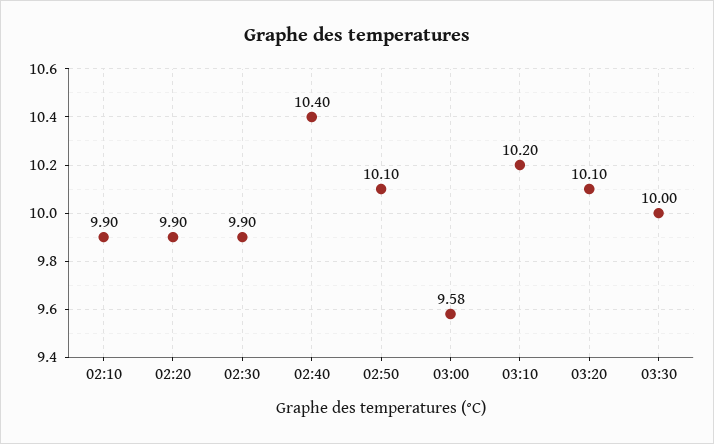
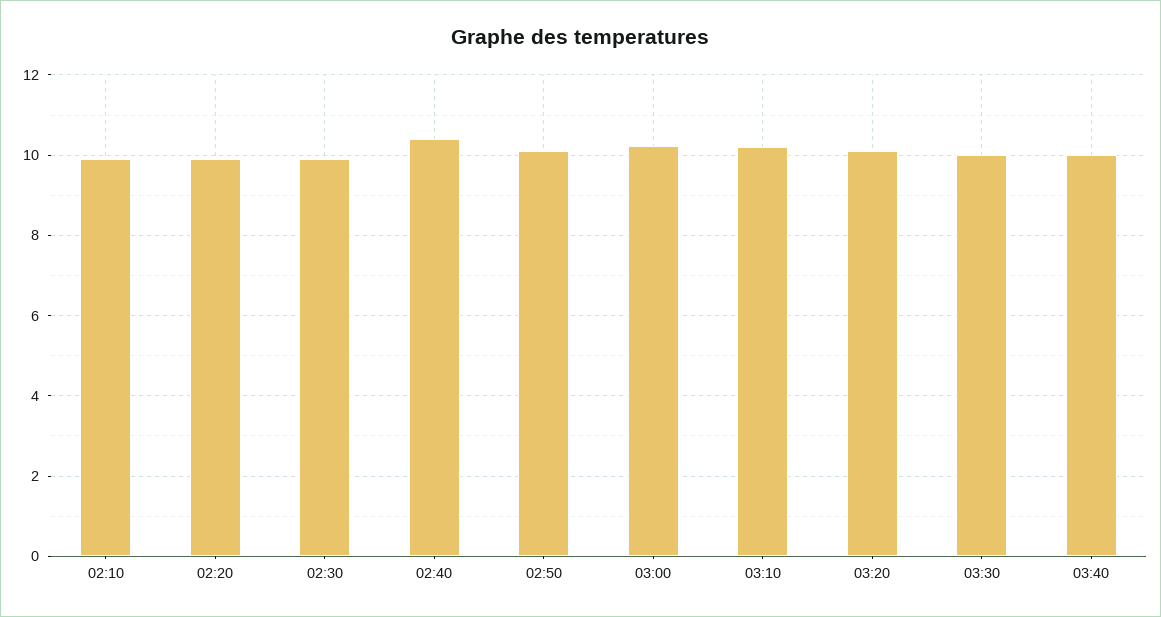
03:00: 9.58 -> 10.2
03:40: none -> 10

